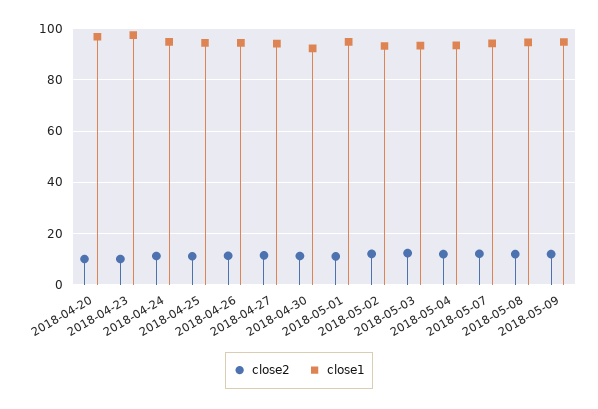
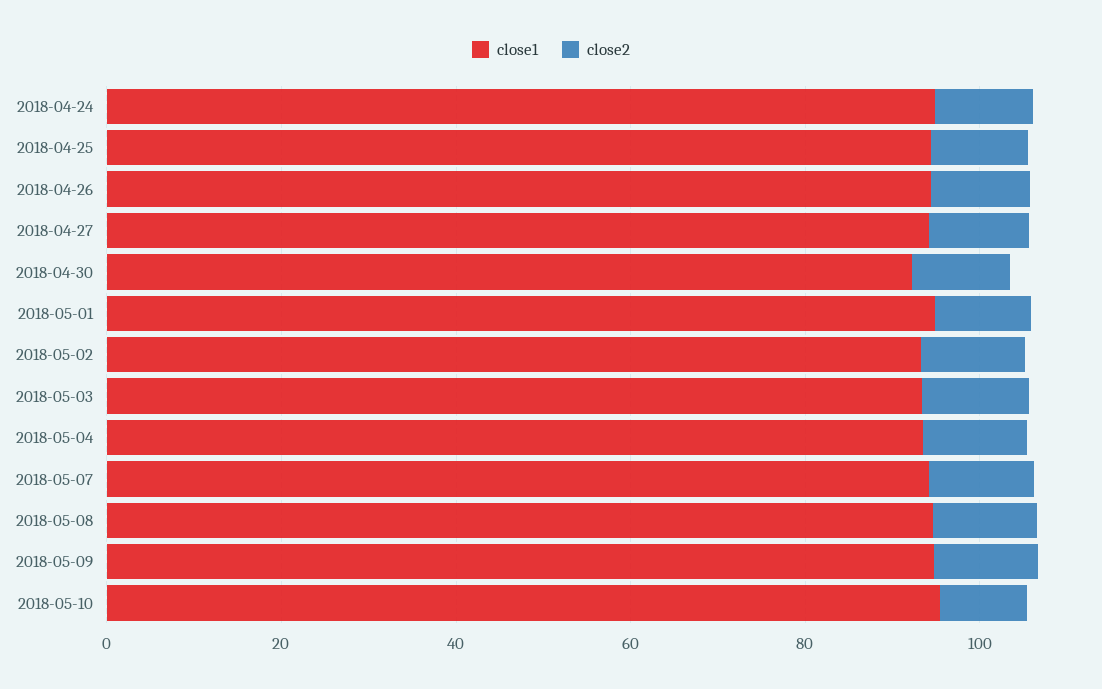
close2, 2018-04-20: 10 -> none
close1, 2018-04-20: 97.5 -> none
close2, 2018-04-23: 10 -> none
close1, 2018-04-23: 97.5 -> none
close1, 2018-05-10: none -> 95
close2, 2018-05-10: none -> 10

